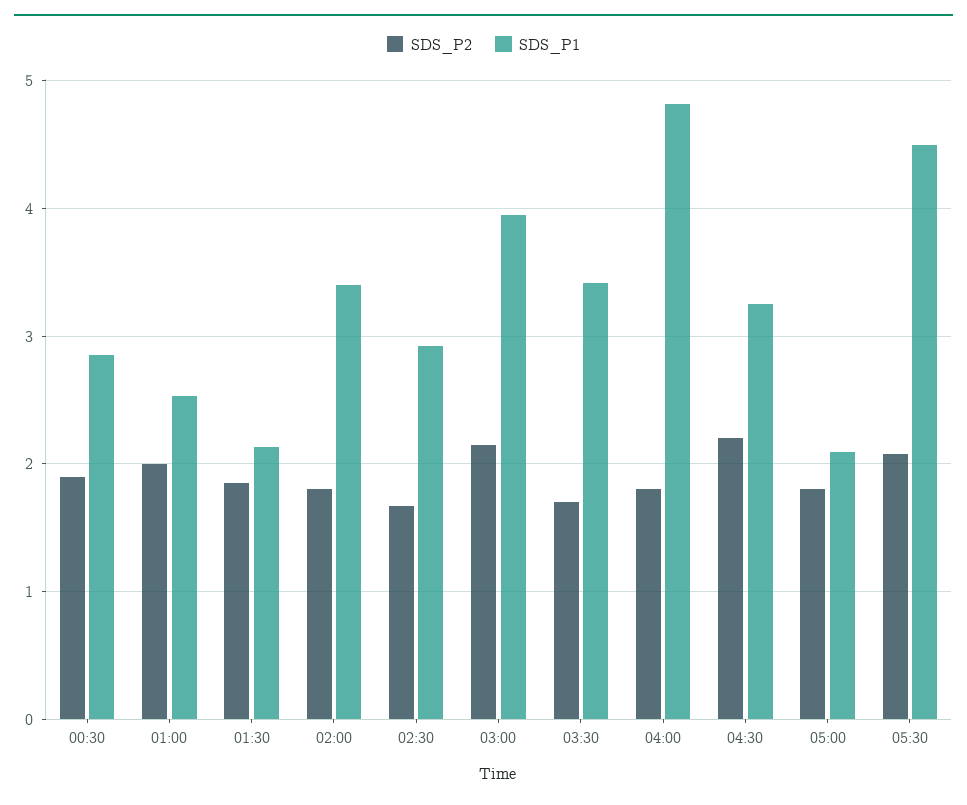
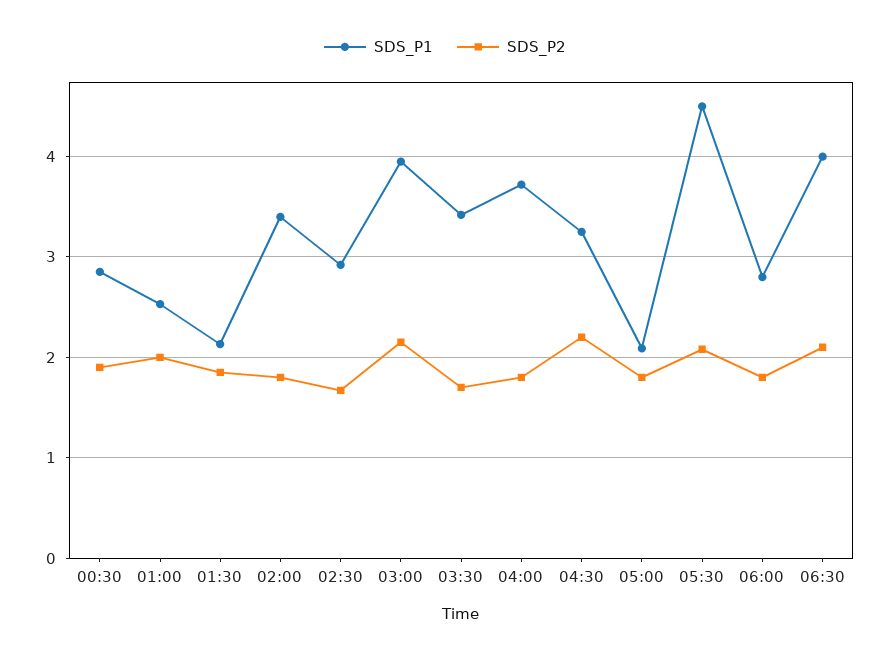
SDS_P1, 04:00: 4.8 -> 3.7
SDS_P1, 06:00: none -> 2.8
SDS_P2, 06:00: none -> 1.8
SDS_P1, 06:30: none -> 4
SDS_P2, 06:30: none -> 2.1

